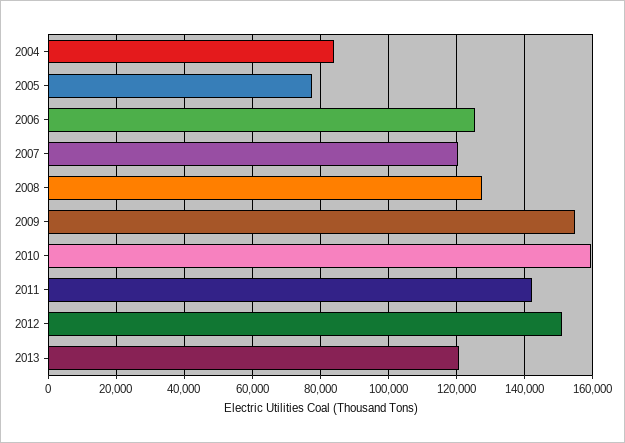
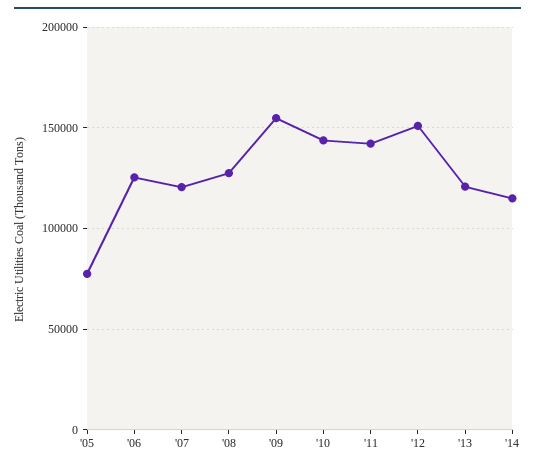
2004: 84000 -> none
2010: 160000 -> 145000
'14: none -> 115000

